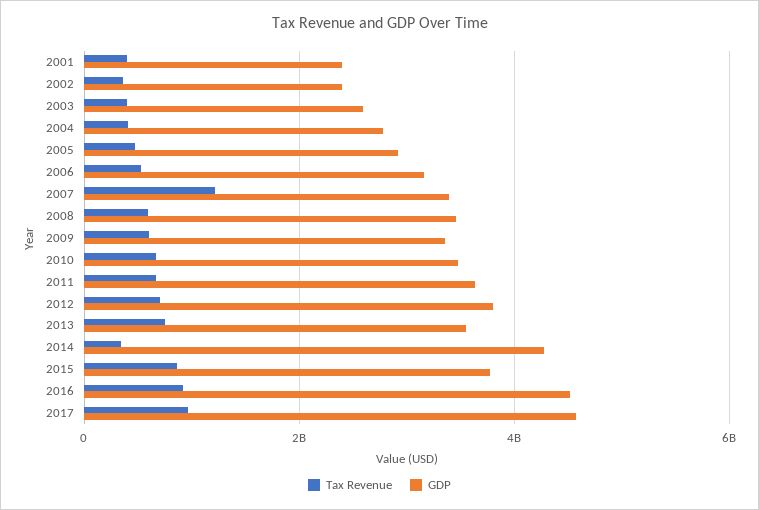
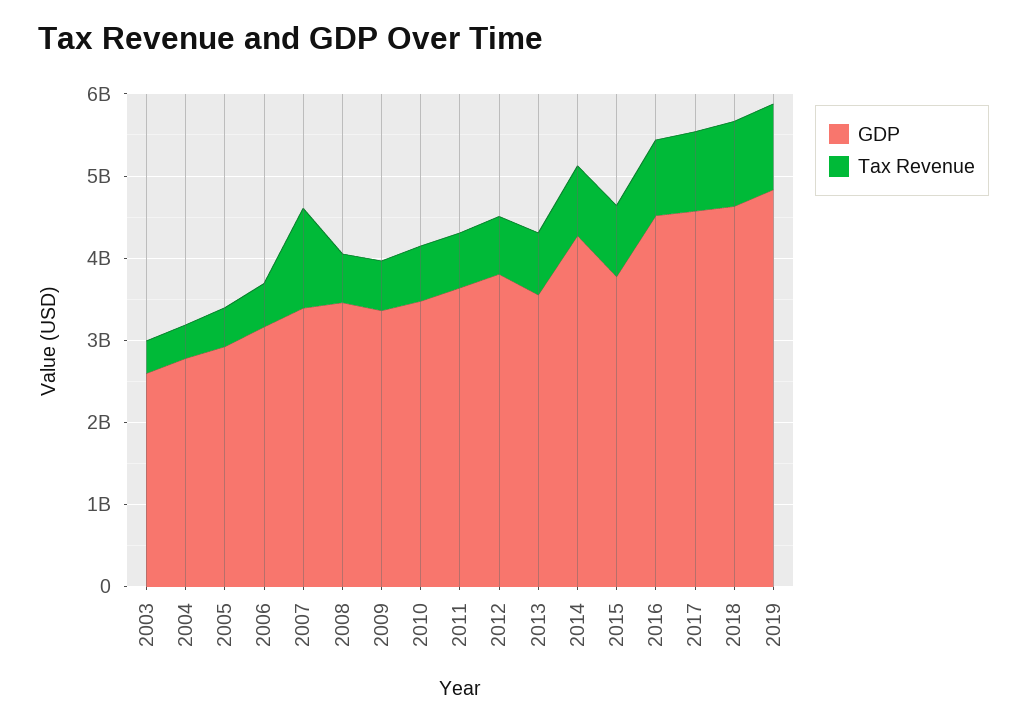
Tax Revenue, 2001: 400000000 -> none
GDP, 2001: 2400000000 -> none
Tax Revenue, 2002: 400000000 -> none
GDP, 2002: 2400000000 -> none
Tax Revenue, 2014: 400000000 -> 800000000
GDP, 2018: none -> 4600000000
Tax Revenue, 2018: none -> 1000000000
GDP, 2019: none -> 4800000000
Tax Revenue, 2019: none -> 1000000000

